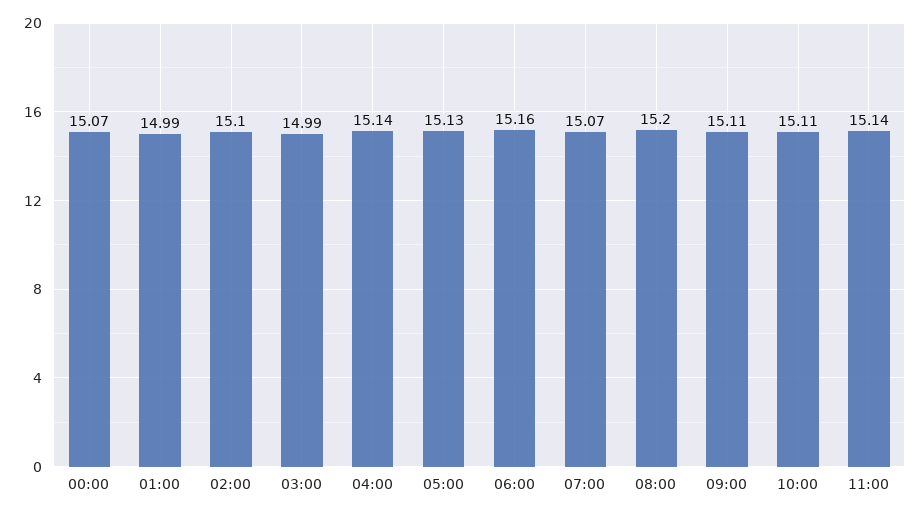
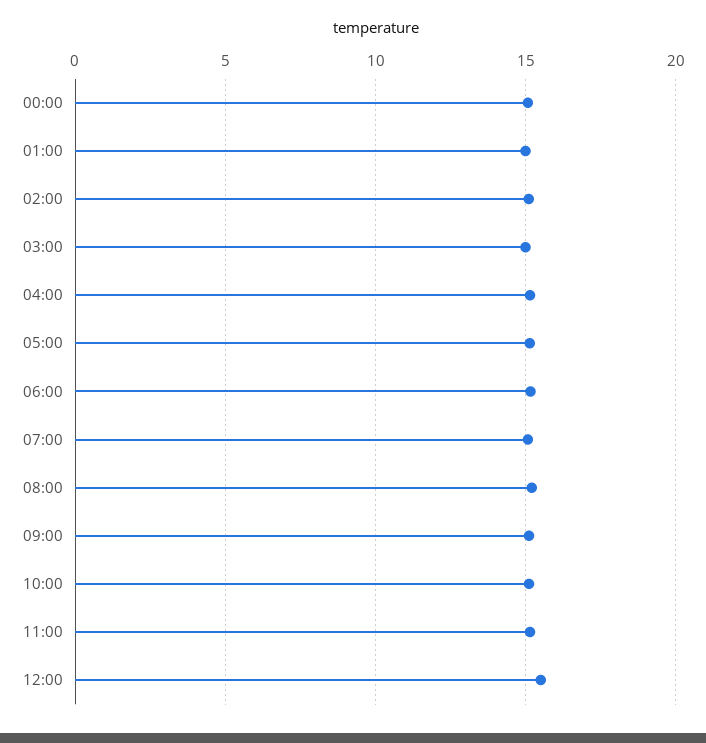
12:00: none -> 15.5

